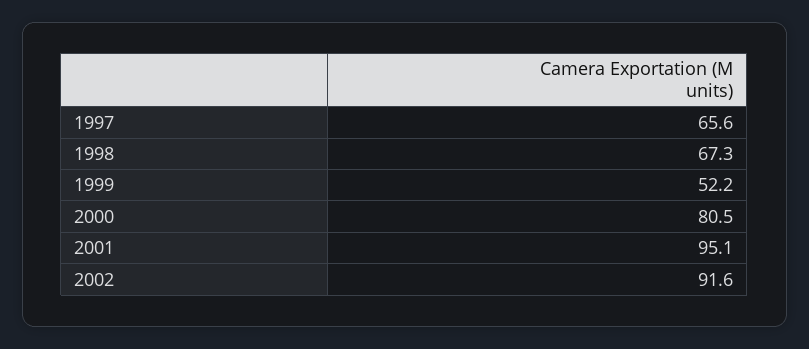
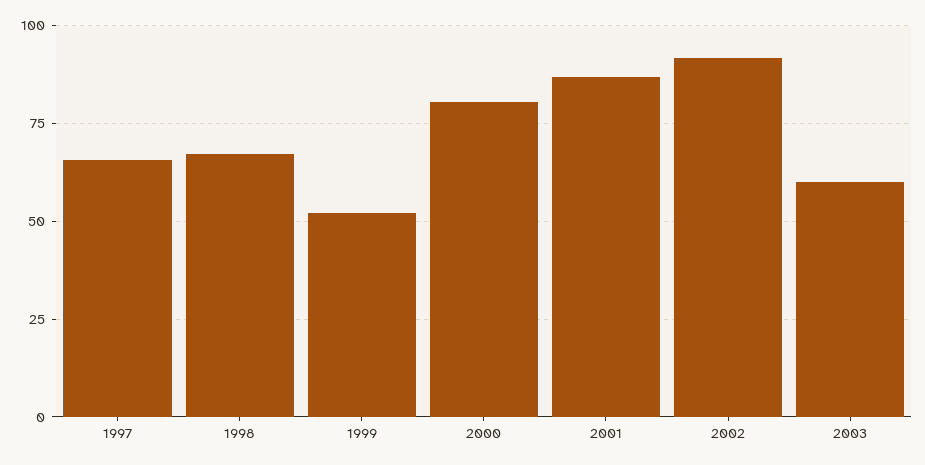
2001: 95.1 -> 87.5
2003: none -> 60

